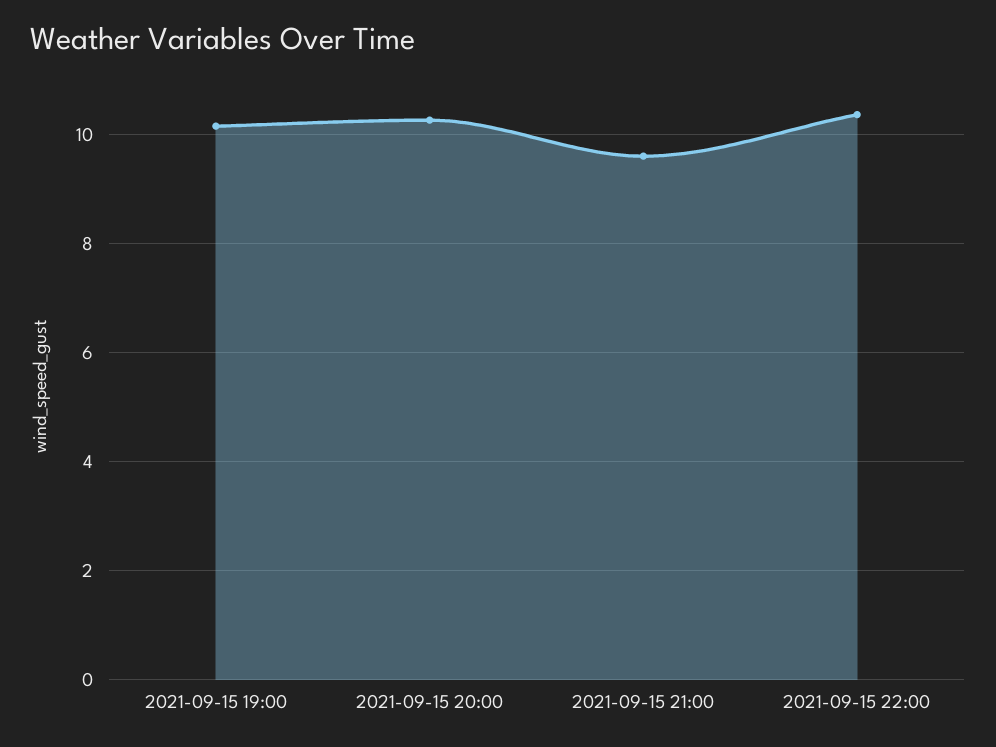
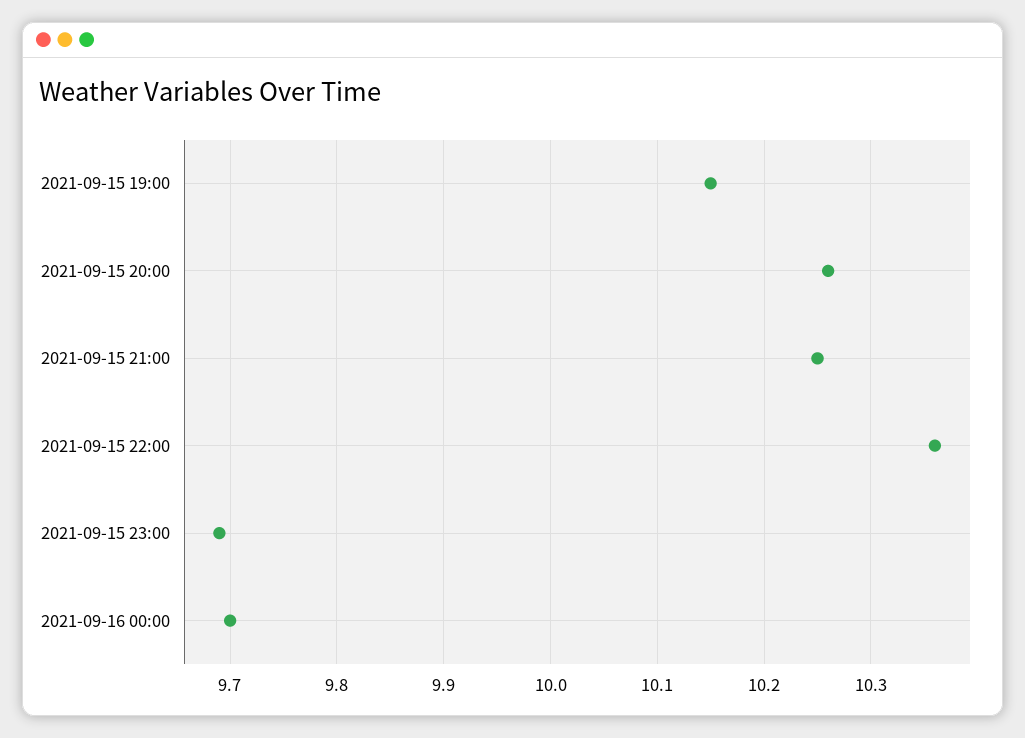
2021-09-15 21:00: 9.6 -> 10.25
2021-09-15 23:00: none -> 9.69
2021-09-16 00:00: none -> 9.7

